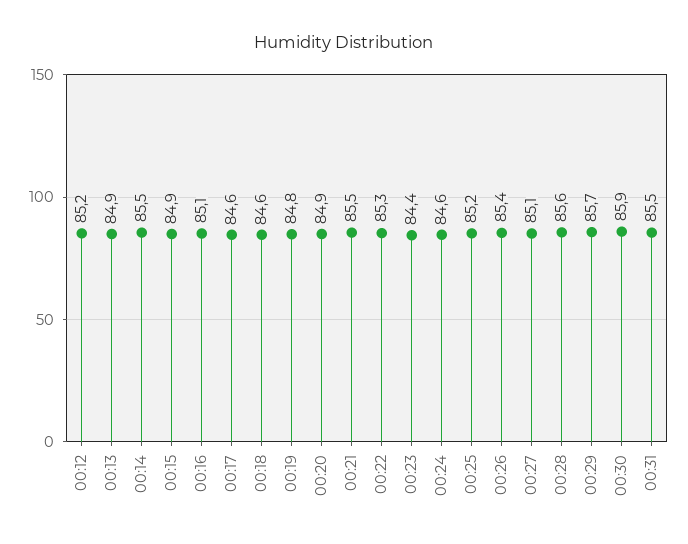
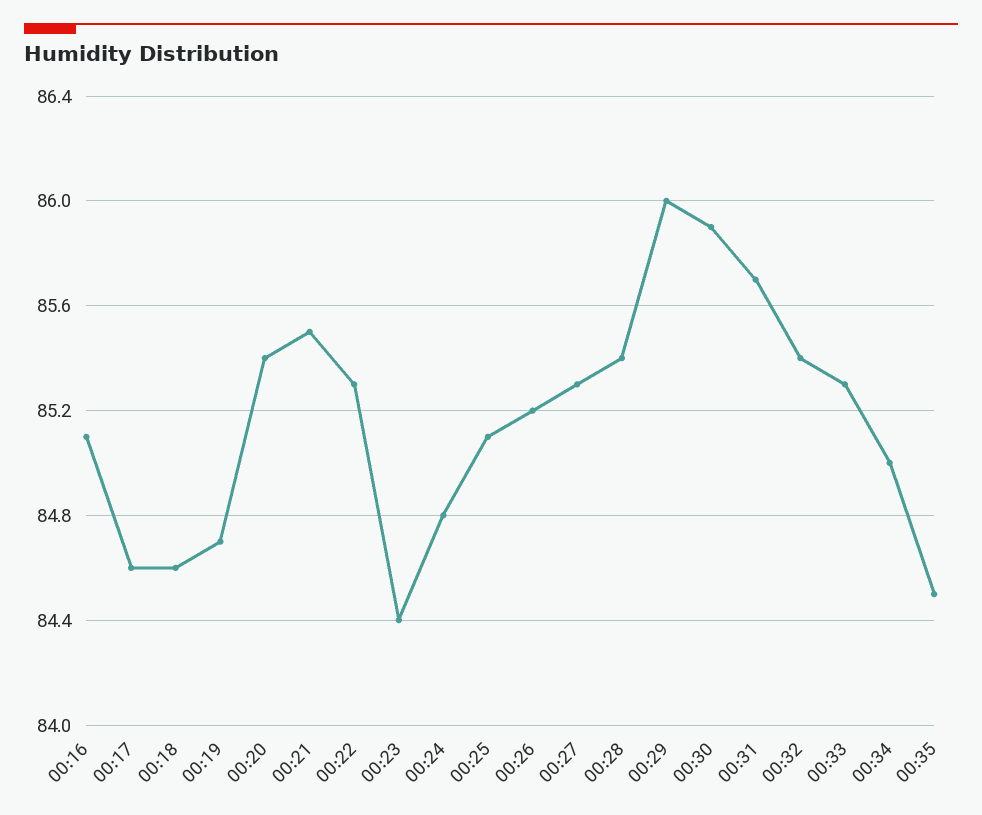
00:12: 85.2 -> none
00:13: 84.9 -> none
00:14: 85.5 -> none
00:15: 84.9 -> none
00:19: 84.8 -> 84.7
00:20: 84.9 -> 85.4
00:24: 84.6 -> 84.8
00:25: 85.2 -> 85.1
00:26: 85.4 -> 85.2
00:27: 85.1 -> 85.3
00:28: 85.6 -> 85.4
00:29: 85.7 -> 86
00:31: 85.5 -> 85.7
00:32: none -> 85.4
00:33: none -> 85.3
00:34: none -> 85
00:35: none -> 84.5

